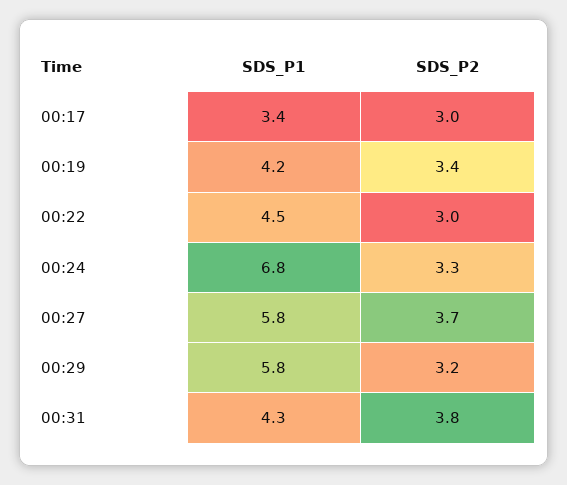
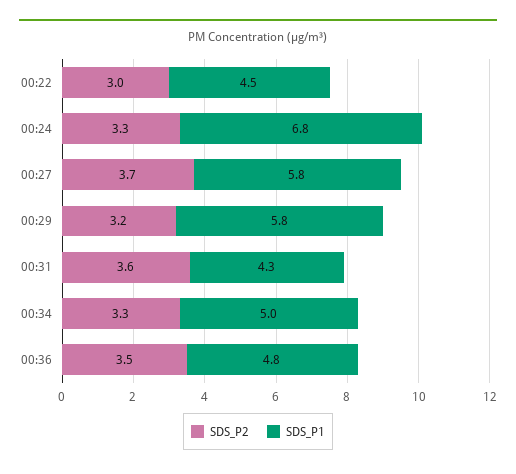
SDS_P1, 00:17: 3.4 -> none
SDS_P2, 00:17: 3 -> none
SDS_P1, 00:19: 4.2 -> none
SDS_P2, 00:19: 3.4 -> none
SDS_P2, 00:31: 3.8 -> 3.6
SDS_P2, 00:34: none -> 3.3
SDS_P1, 00:34: none -> 5
SDS_P2, 00:36: none -> 3.5
SDS_P1, 00:36: none -> 4.8

